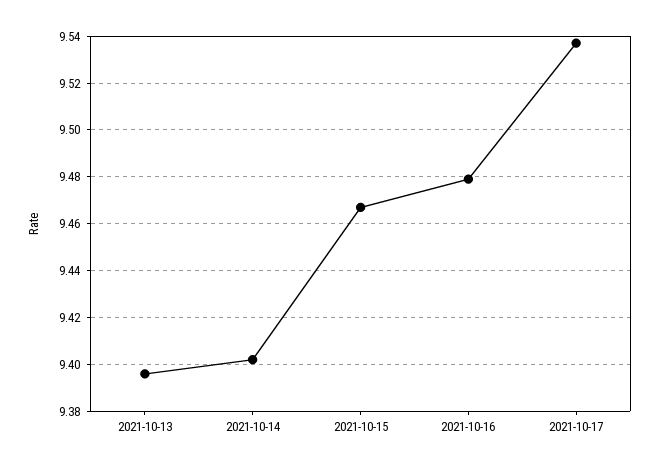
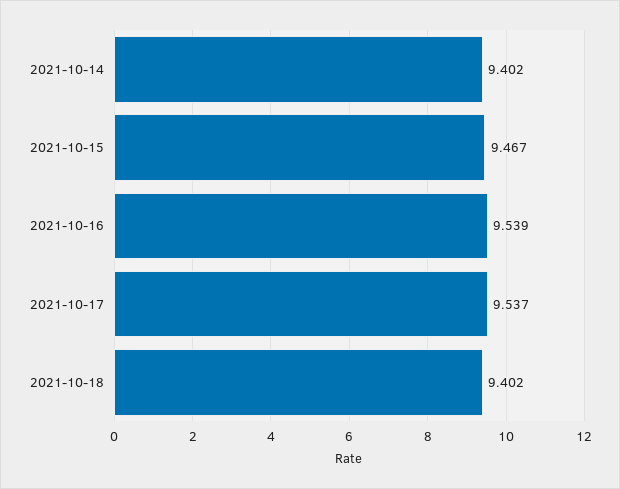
2021-10-13: 9.395 -> none
2021-10-16: 9.48 -> 9.539
2021-10-18: none -> 9.402

